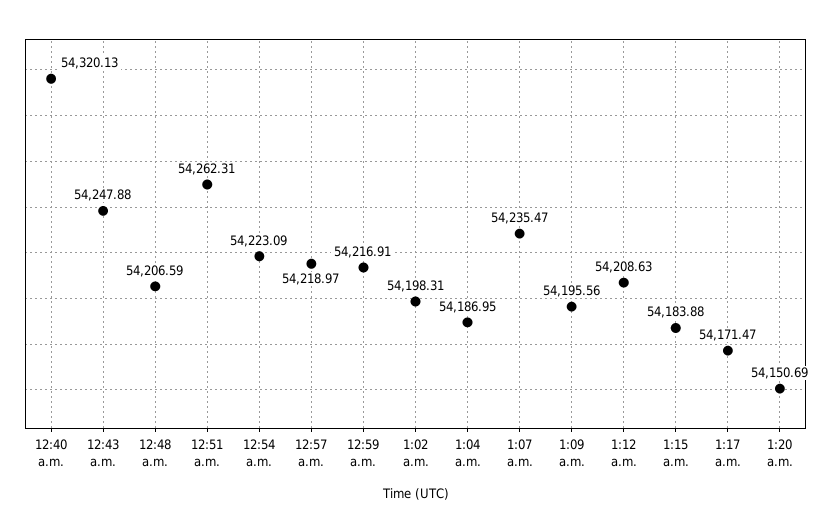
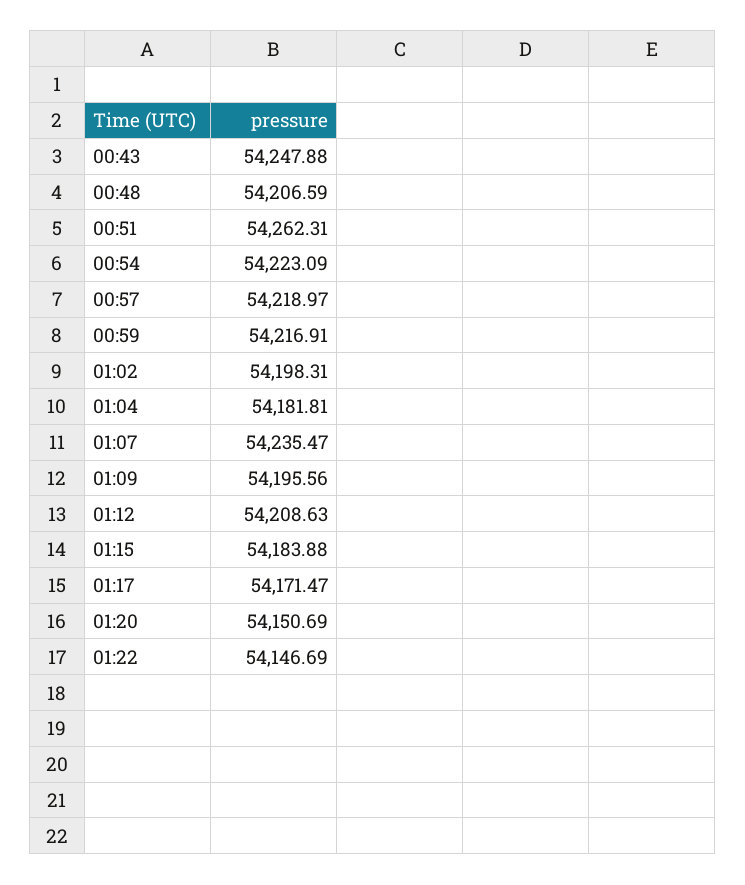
12:40 a.m.: 54320.13 -> none
1:04 a.m.: 54186.95 -> 54181.81
01:22: none -> 54146.69

